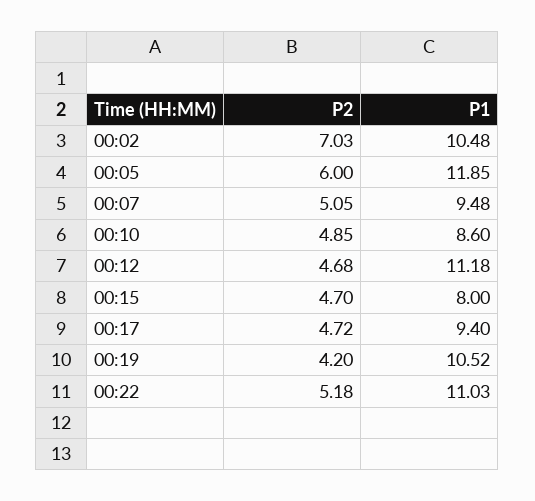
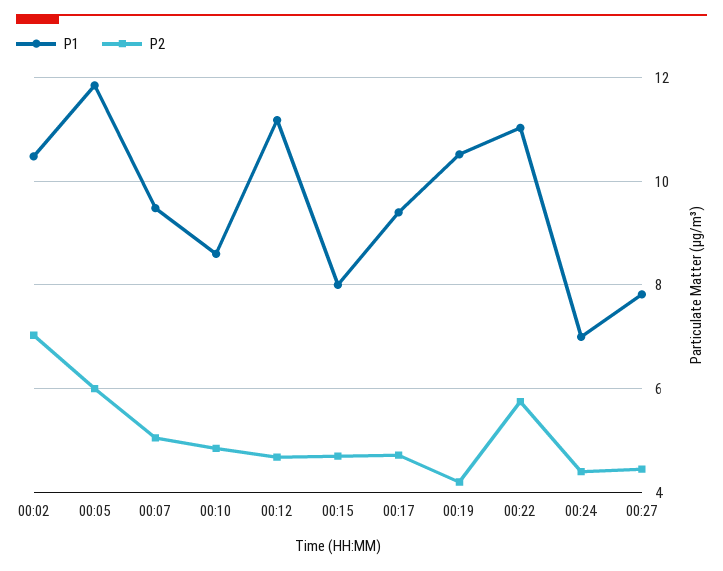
P2, 00:22: 5.18 -> 5.8
P1, 00:24: none -> 7
P2, 00:24: none -> 4.4
P1, 00:27: none -> 7.8
P2, 00:27: none -> 4.4

